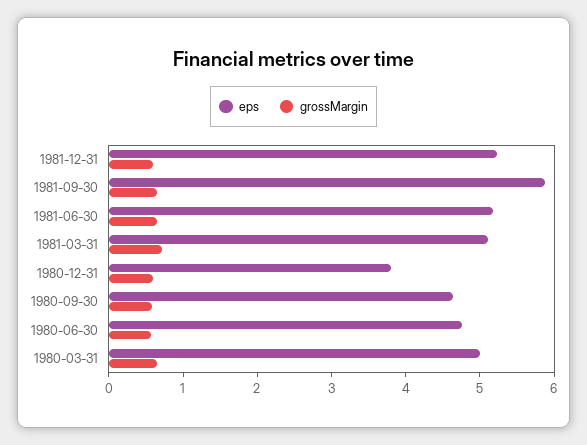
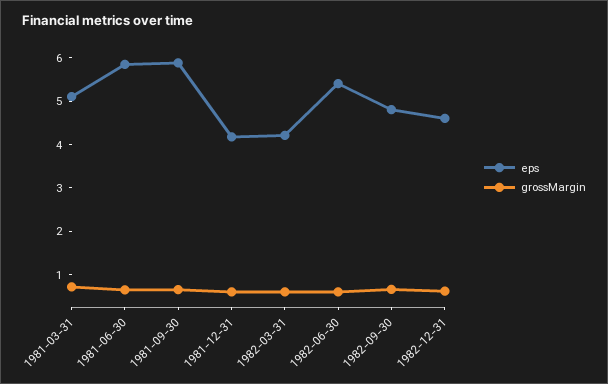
eps, 1981-12-31: 5.2 -> 4.2
eps, 1981-06-30: 5.2 -> 5.8
eps, 1980-12-31: 3.8 -> none
grossMargin, 1980-12-31: 0.6 -> none
eps, 1980-09-30: 4.6 -> none
grossMargin, 1980-09-30: 0.6 -> none
eps, 1980-06-30: 4.8 -> none
grossMargin, 1980-06-30: 0.6 -> none
eps, 1980-03-31: 5 -> none
grossMargin, 1980-03-31: 0.6 -> none
eps, 1982-03-31: none -> 4.2
grossMargin, 1982-03-31: none -> 0.6
eps, 1982-06-30: none -> 5.4
grossMargin, 1982-06-30: none -> 0.6
eps, 1982-09-30: none -> 4.8
grossMargin, 1982-09-30: none -> 0.6
eps, 1982-12-31: none -> 4.6
grossMargin, 1982-12-31: none -> 0.6

